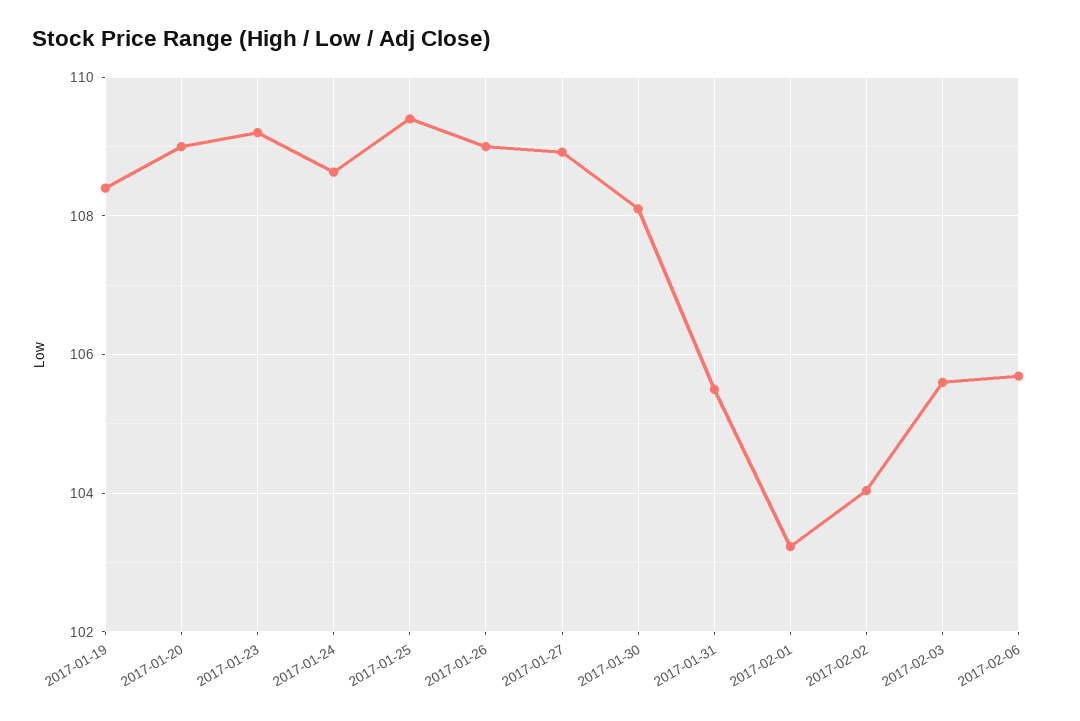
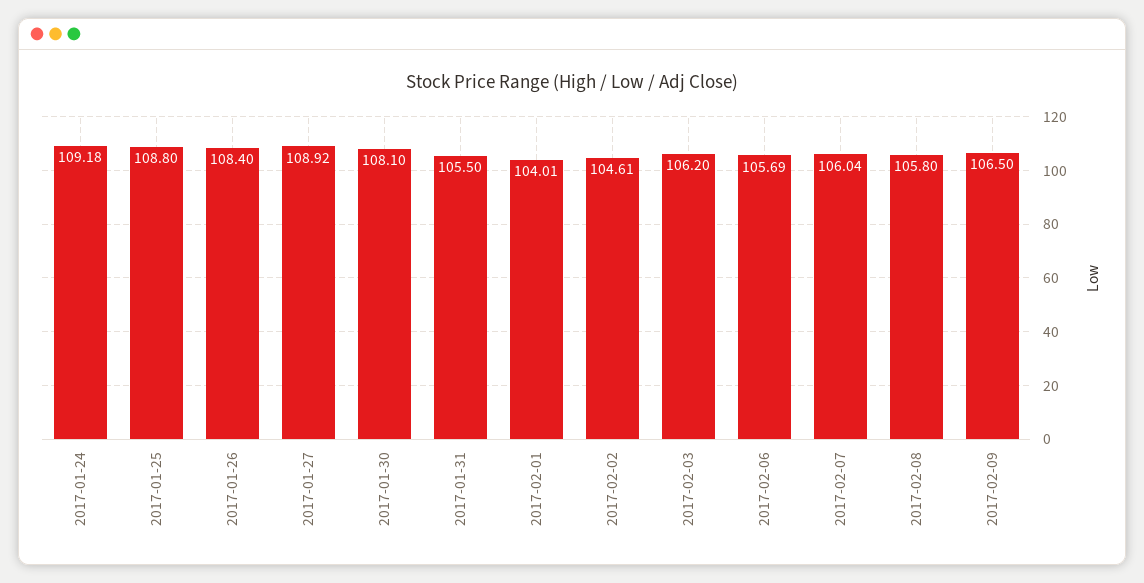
2017-01-19: 108.4 -> none
2017-01-20: 109 -> none
2017-01-23: 109.2 -> none
2017-01-24: 108.6 -> 109.18
2017-01-25: 109.4 -> 108.8
2017-01-26: 109 -> 108.4
2017-02-01: 103.2 -> 104.01
2017-02-02: 104 -> 104.61
2017-02-03: 105.6 -> 106.2
2017-02-07: none -> 106.04
2017-02-08: none -> 105.8
2017-02-09: none -> 106.5

